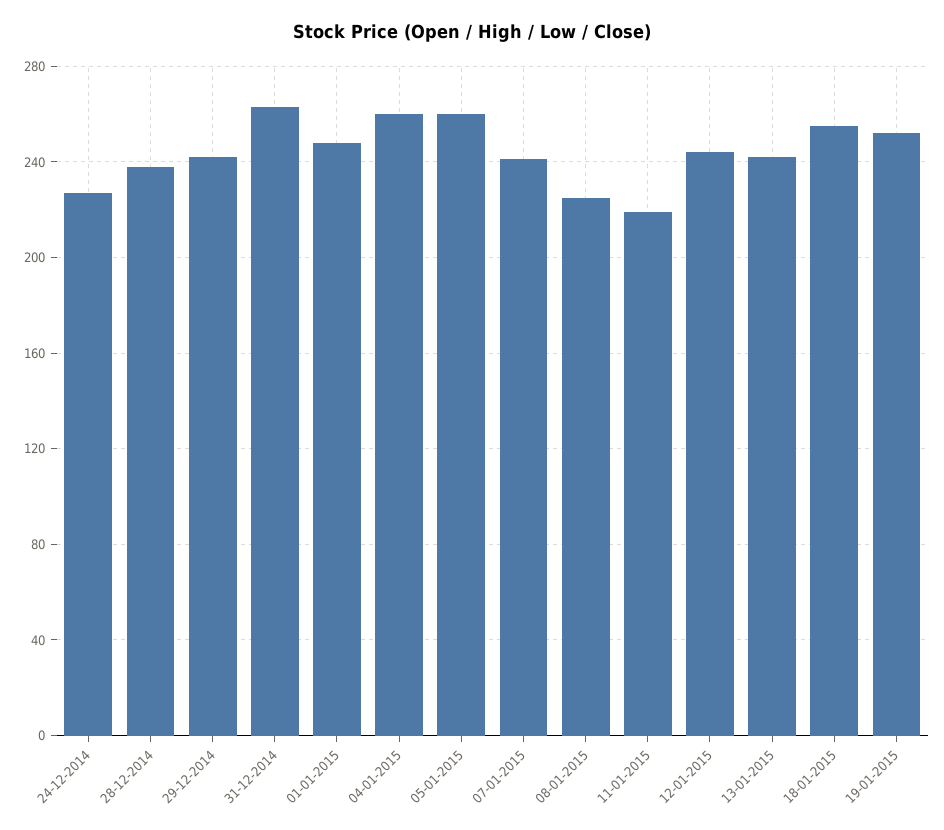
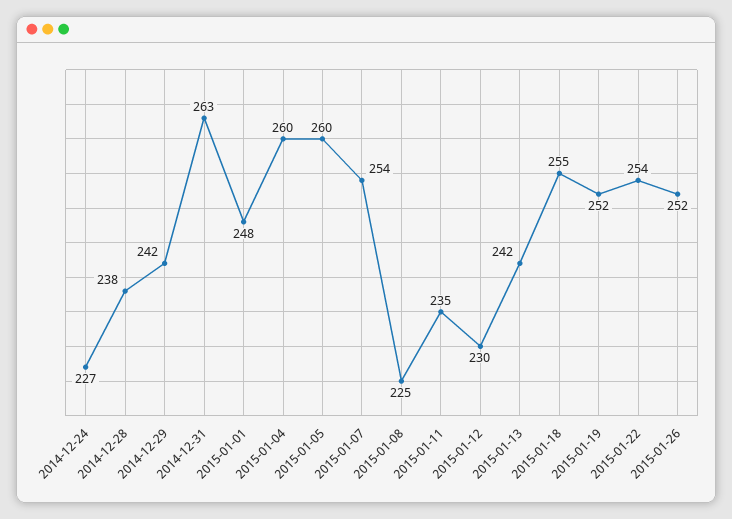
07-01-2015: 240 -> 254
11-01-2015: 220 -> 235
12-01-2015: 245 -> 230
2015-01-22: none -> 254
2015-01-26: none -> 252

